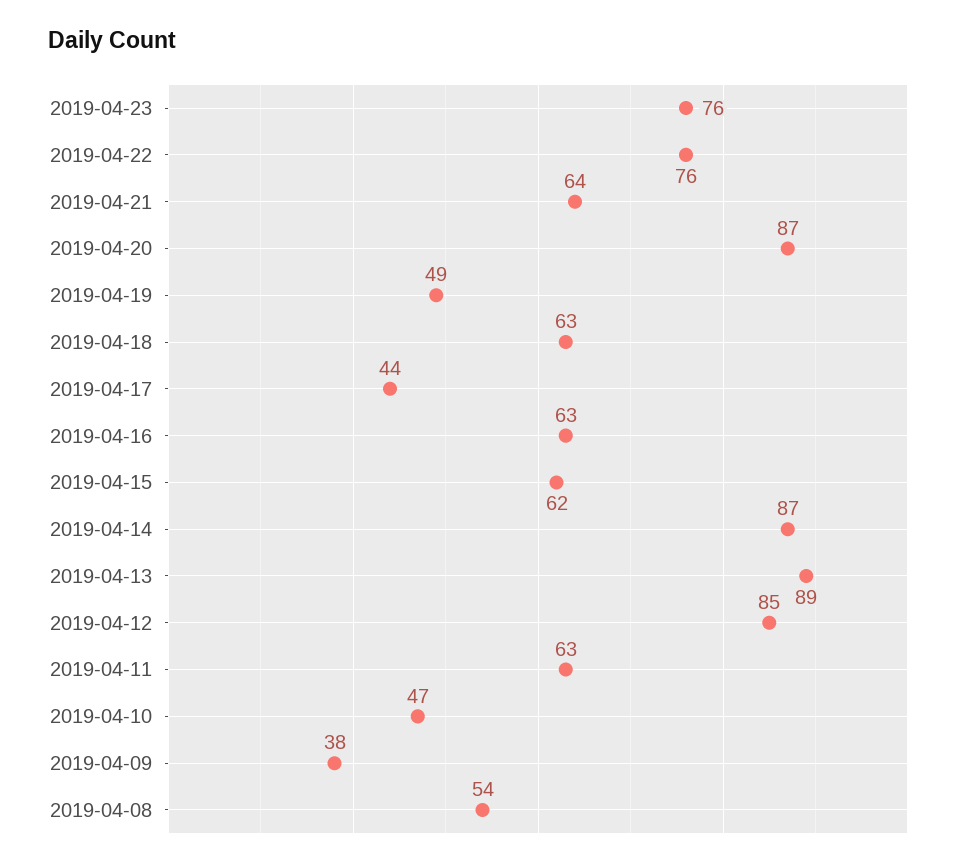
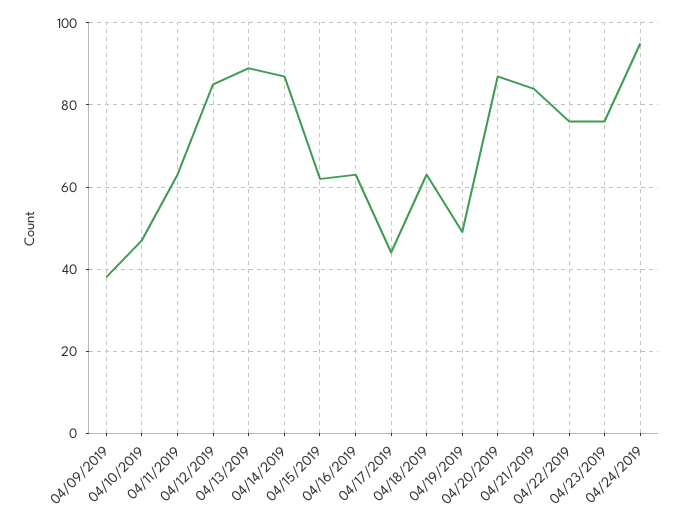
2019-04-21: 64 -> 85
2019-04-08: 54 -> none
04/24/2019: none -> 95

